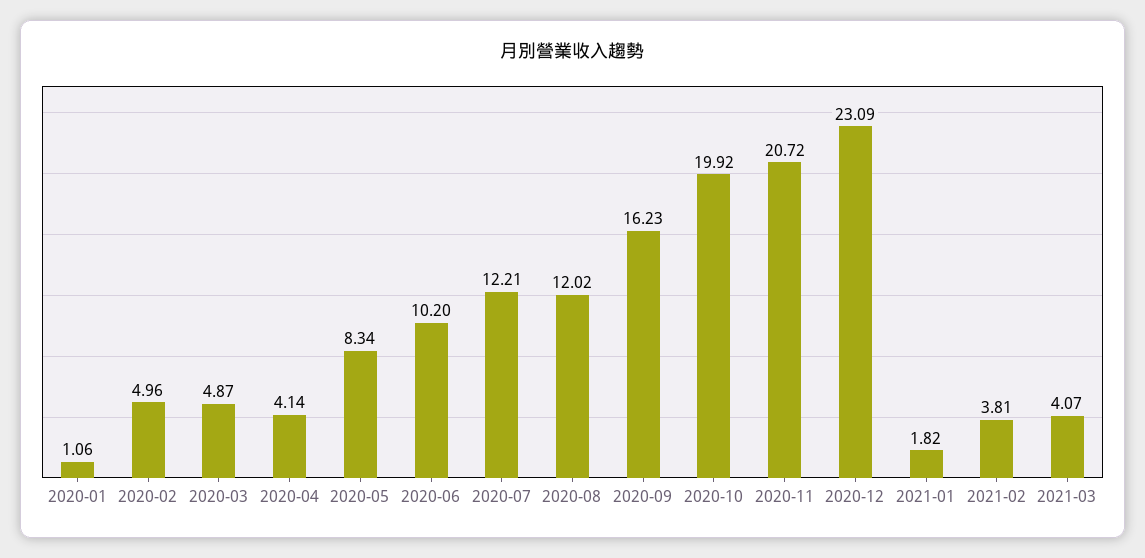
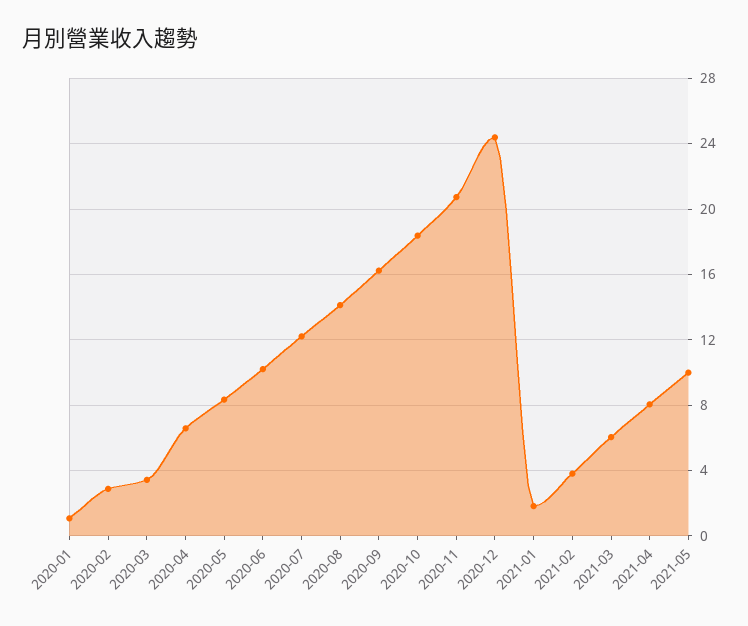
2020-02: 4.96 -> 3
2020-03: 4.87 -> 3.5
2020-04: 4.14 -> 6.5
2020-08: 12.02 -> 14
2020-10: 19.92 -> 18.5
2020-12: 23.09 -> 24.5
2021-03: 4.07 -> 6
2021-04: none -> 8
2021-05: none -> 10

